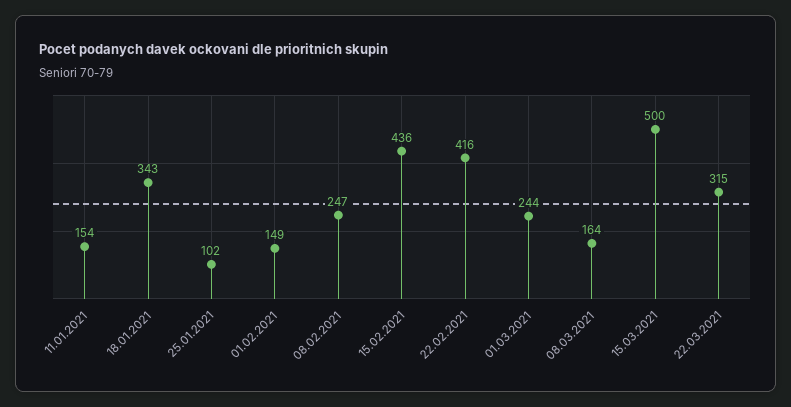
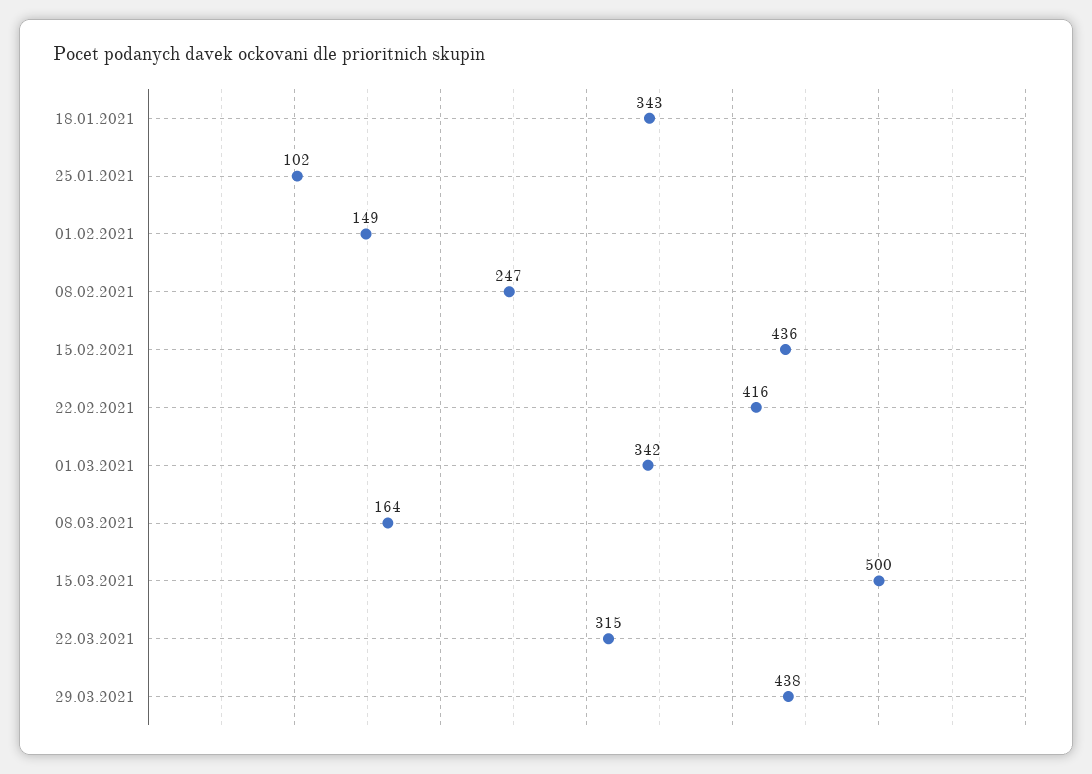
11.01.2021: 154 -> none
01.03.2021: 244 -> 342
29.03.2021: none -> 438

